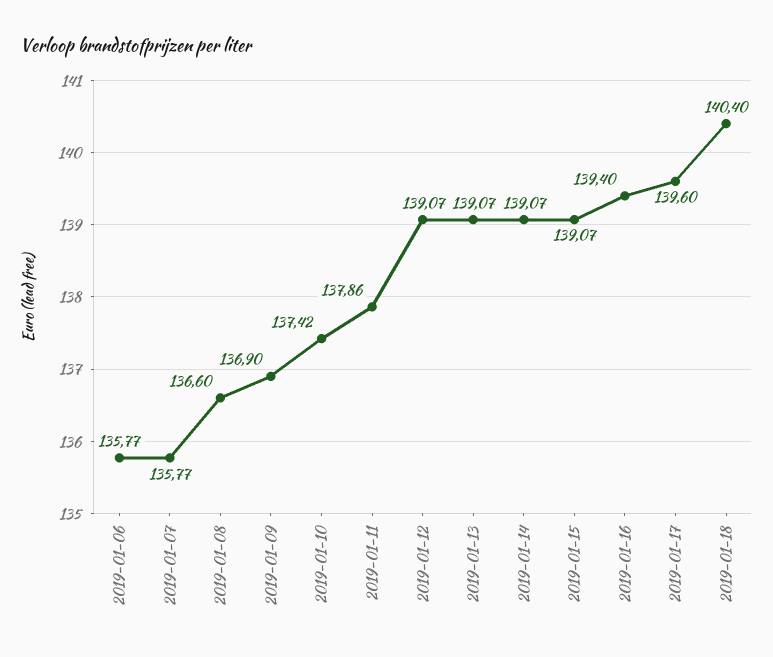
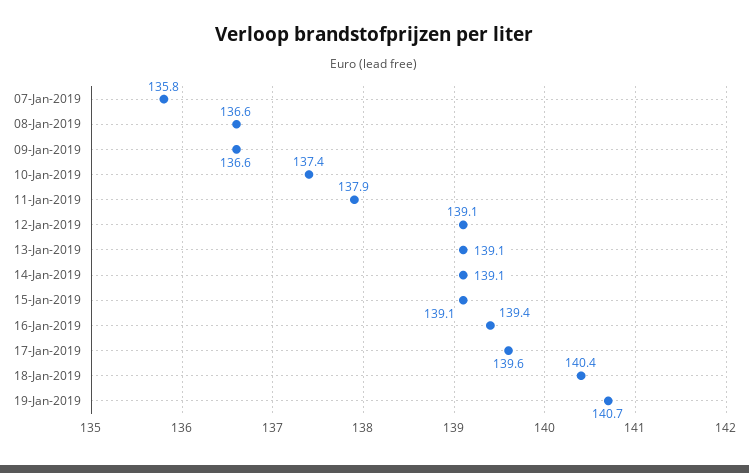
2019-01-06: 135.77 -> none
2019-01-09: 136.9 -> 136.6
19-Jan-2019: none -> 140.7

